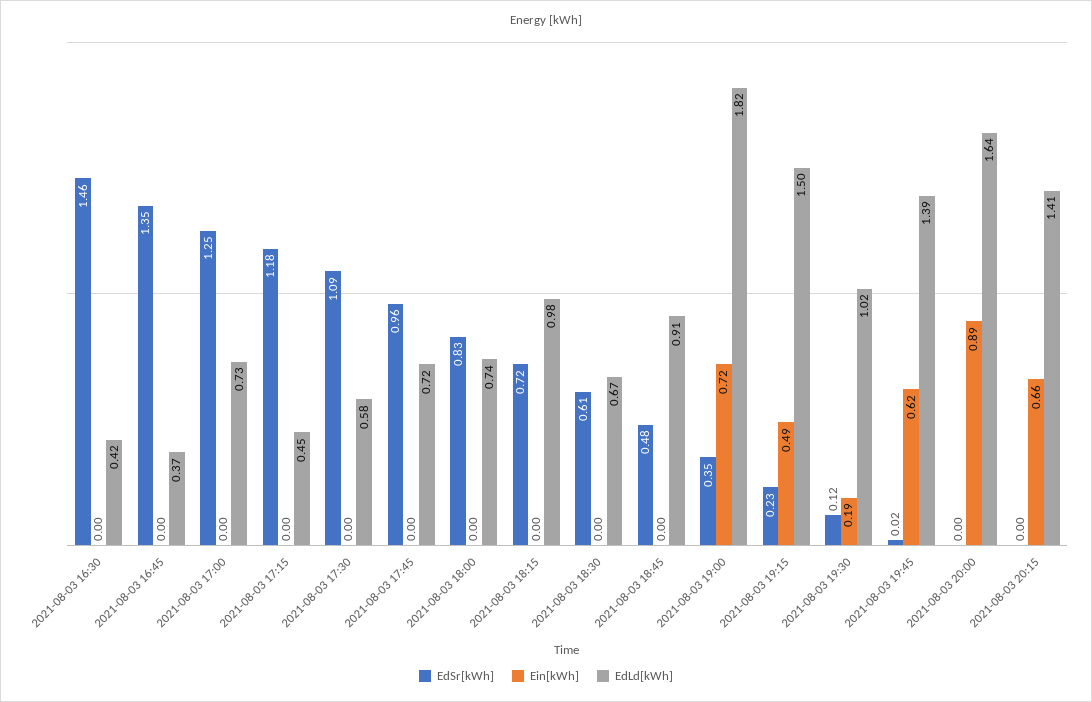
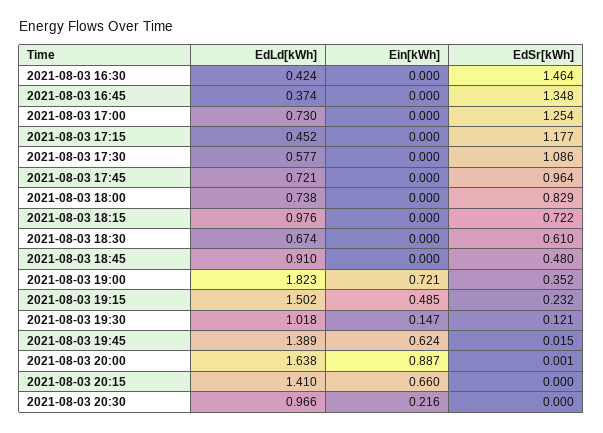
Ein[kWh], 2021-08-03 19:30: 0.19 -> 0.147
EdLd[kWh], 2021-08-03 20:30: none -> 0.966
Ein[kWh], 2021-08-03 20:30: none -> 0.216
EdSr[kWh], 2021-08-03 20:30: none -> 0

